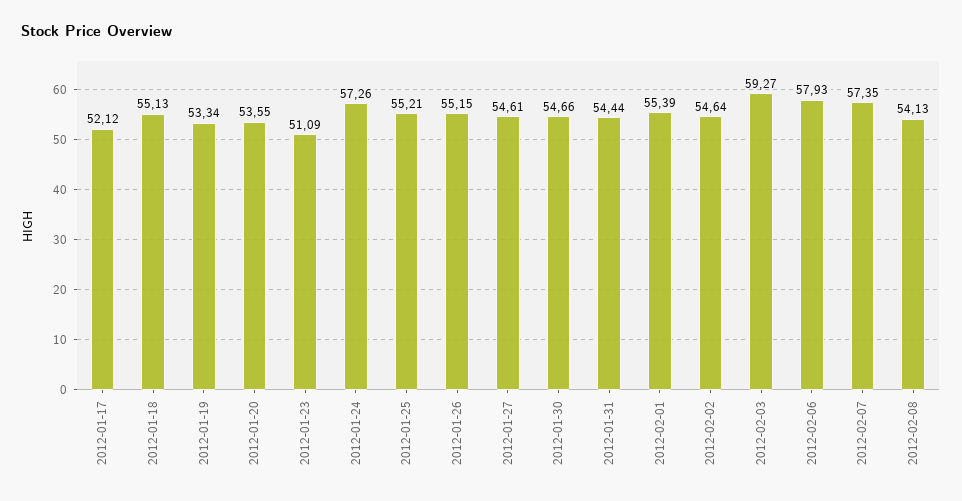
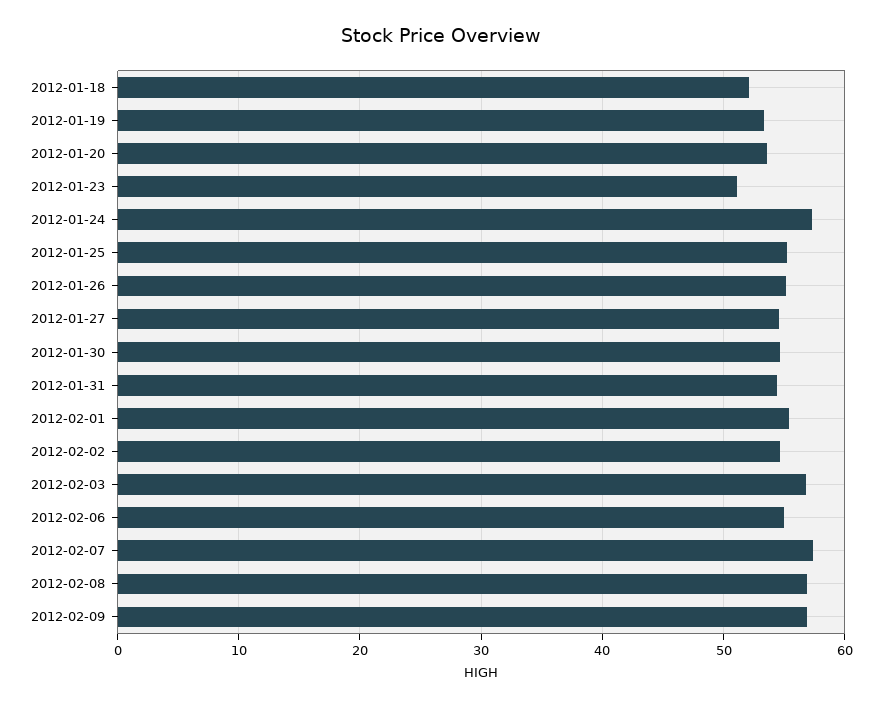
2012-01-17: 52.12 -> none
2012-01-18: 55.13 -> 52
2012-02-03: 59.27 -> 57
2012-02-06: 57.93 -> 55
2012-02-08: 54.13 -> 57
2012-02-09: none -> 57

